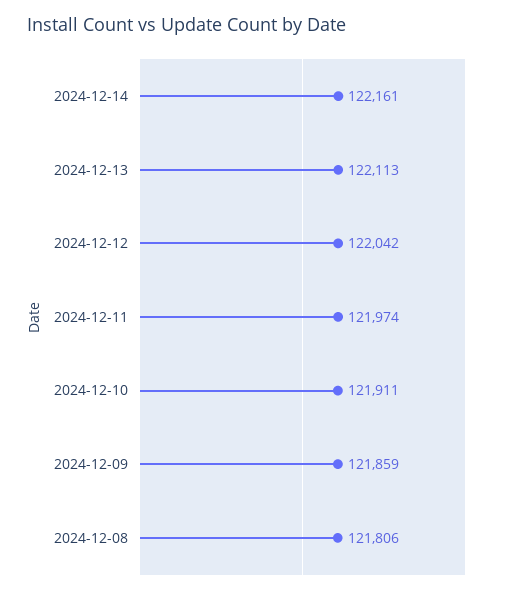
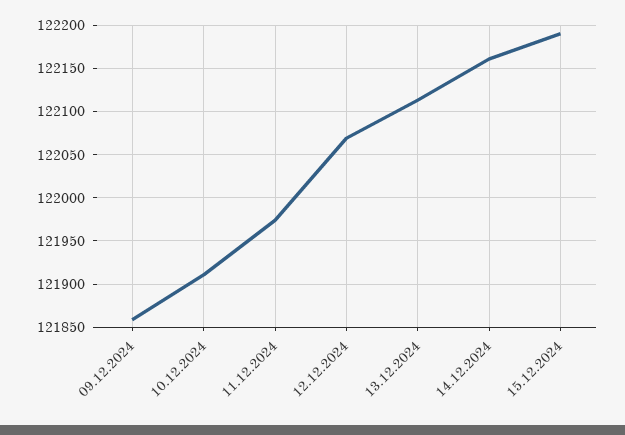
2024-12-12: 122042 -> 122070
2024-12-08: 121806 -> none
15.12.2024: none -> 122190

